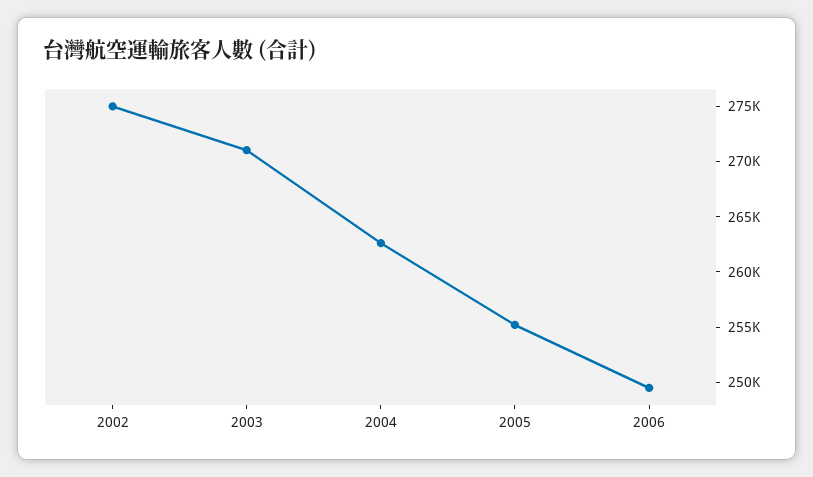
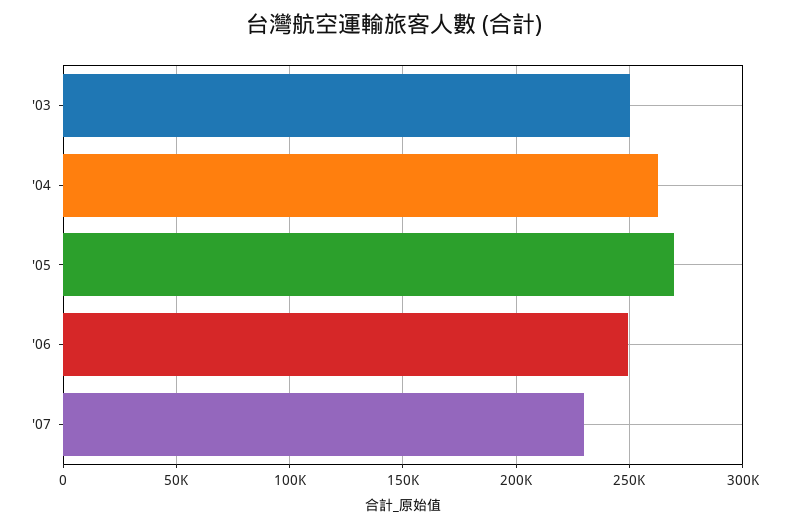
2002: 275000 -> none
2003: 271000 -> 250000
2005: 255000 -> 270000
'07: none -> 230000

